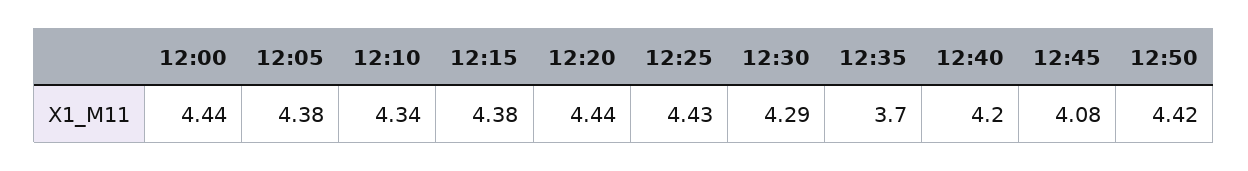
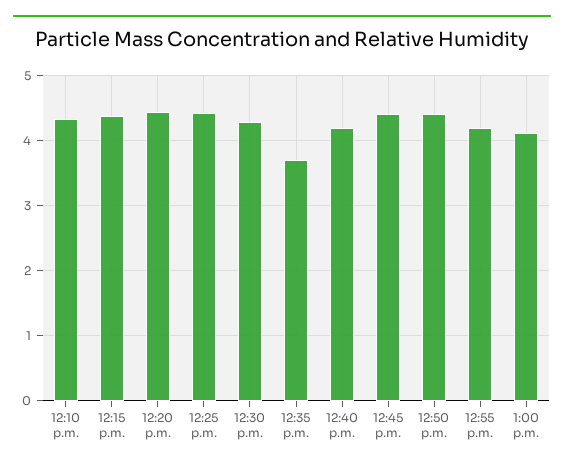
12:00: 4.44 -> none
12:05: 4.38 -> none
12:45: 4.08 -> 4.4
12:55 p.m.: none -> 4.2
1:00 p.m.: none -> 4.1

